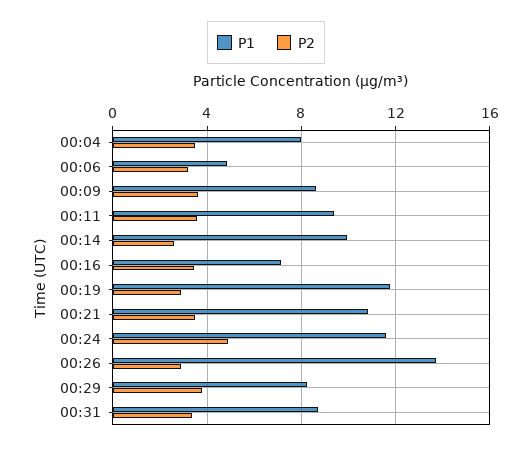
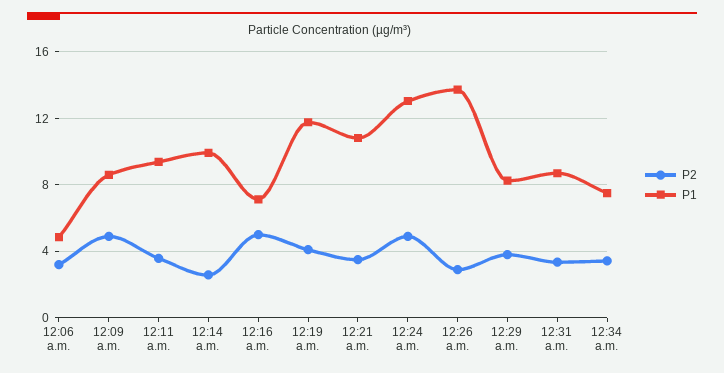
P1, 00:04: 8 -> none
P2, 00:04: 3.5 -> none
P2, 00:09: 3.5 -> 5
P2, 00:16: 3.5 -> 5
P2, 00:19: 3 -> 4
P1, 00:24: 11.5 -> 13
P2, 12:34 a.m.: none -> 3.5
P1, 12:34 a.m.: none -> 7.5

